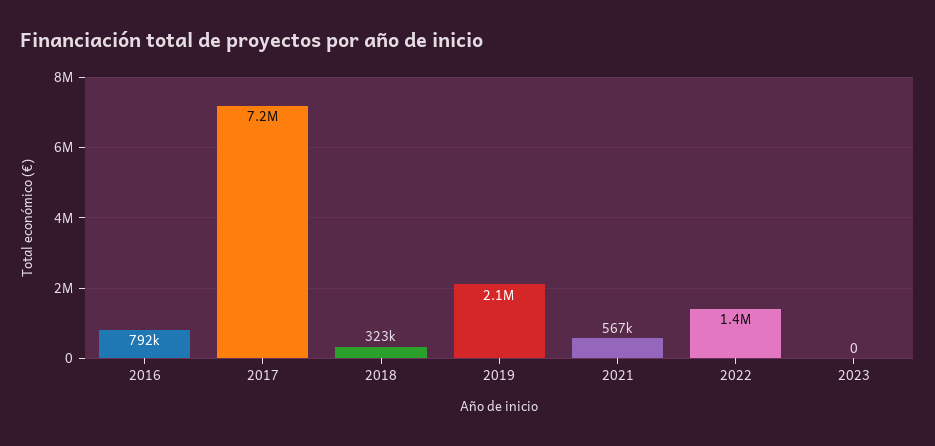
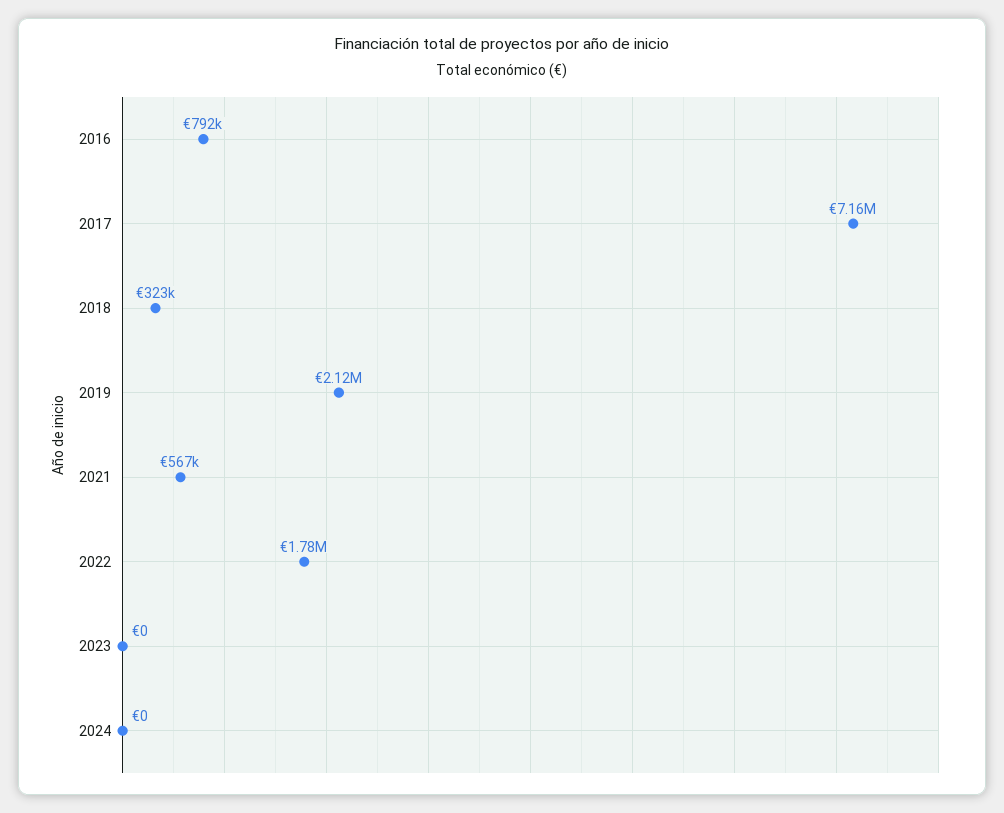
2022: 1400000 -> 1780000
2024: none -> 0

